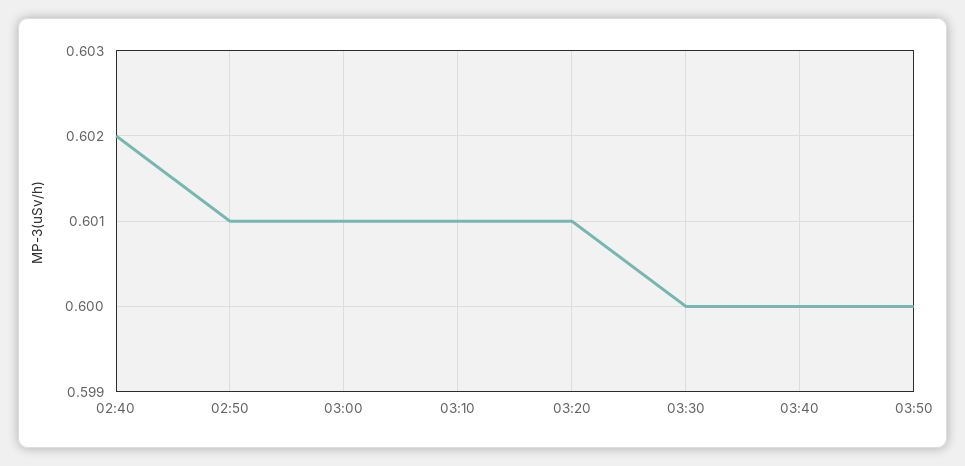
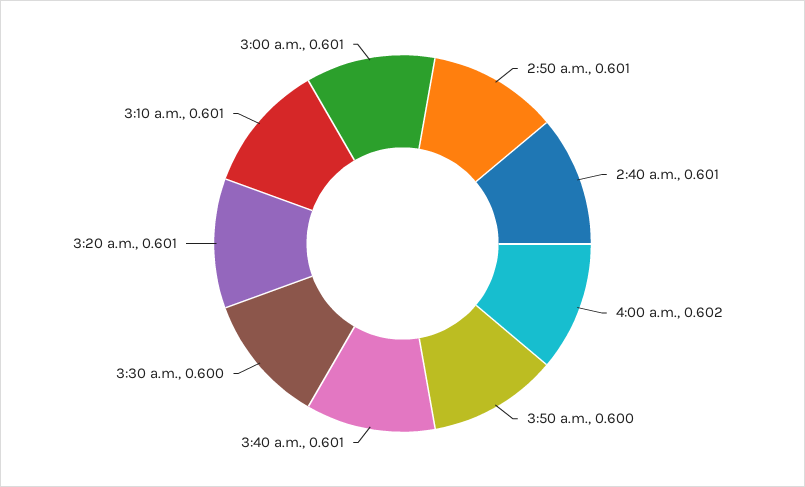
02:40: 0.602 -> 0.601
03:40: 0.6 -> 0.601
4:00 a.m.: none -> 0.602

